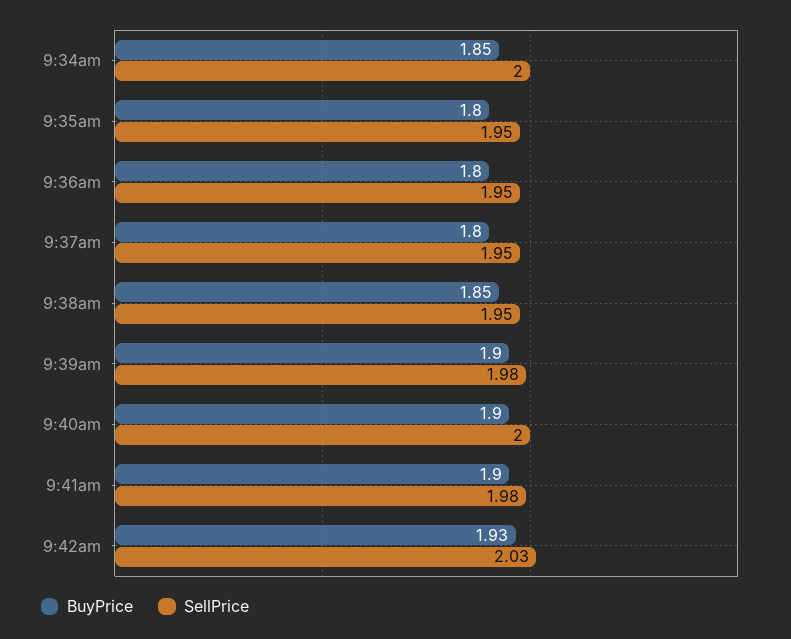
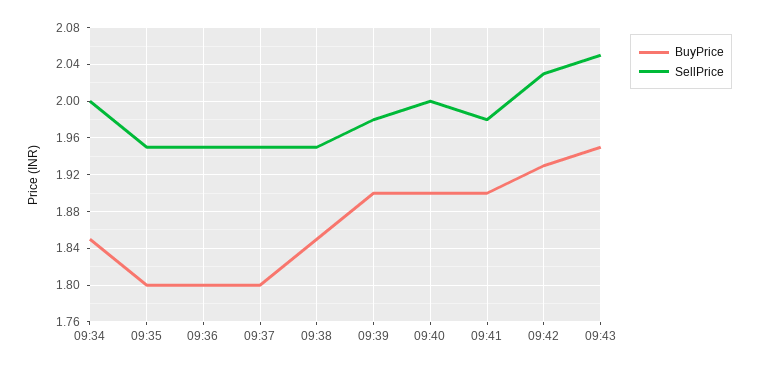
BuyPrice, 09:43: none -> 1.95
SellPrice, 09:43: none -> 2.05

